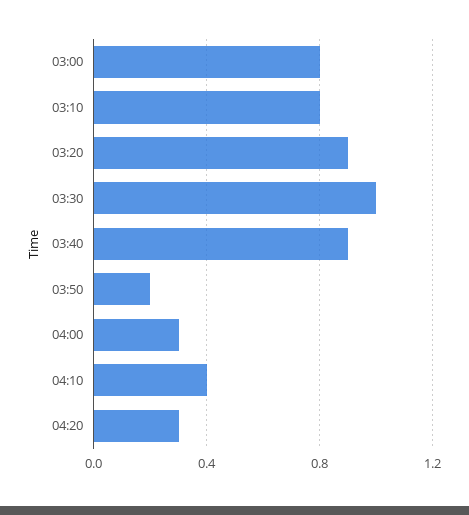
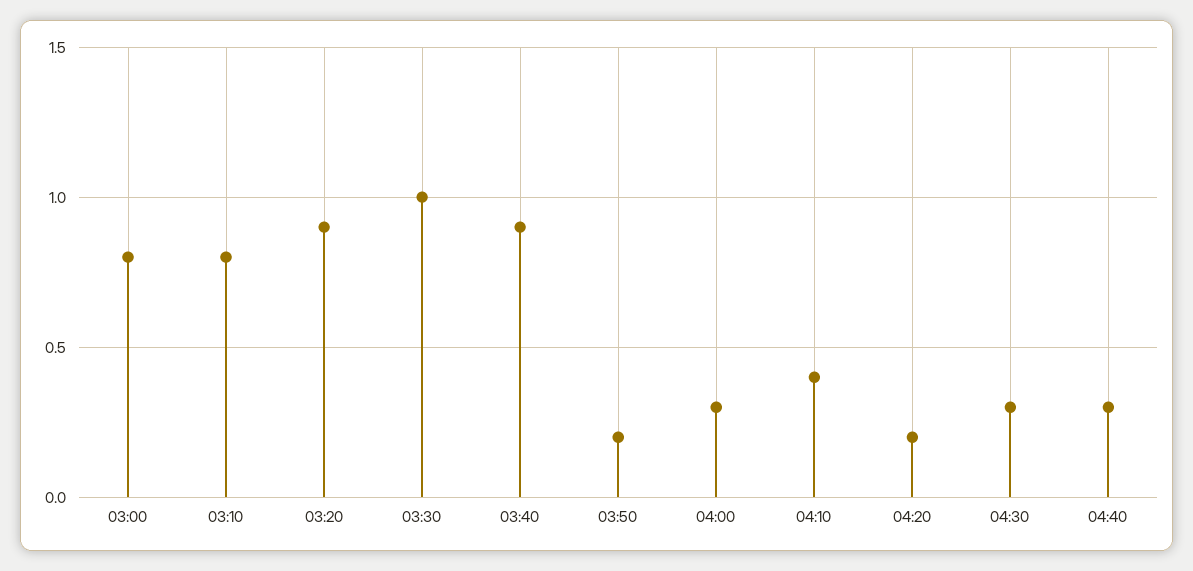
04:20: 0.3 -> 0.2
04:30: none -> 0.3
04:40: none -> 0.3

